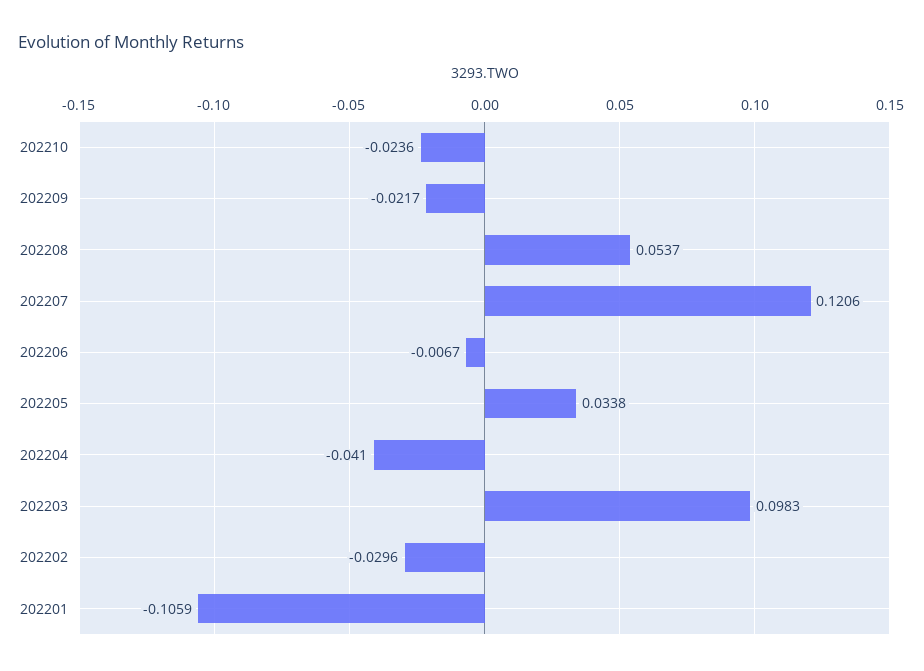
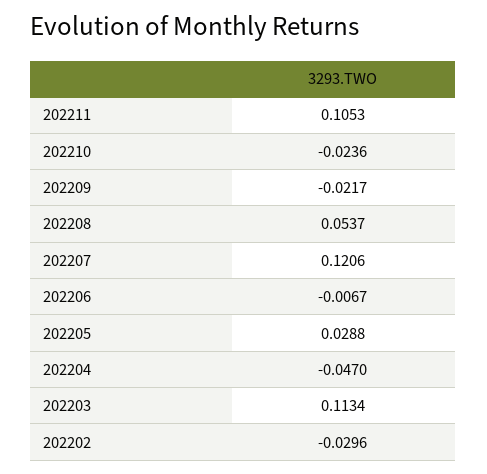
202205: 0.0338 -> 0.0288
202204: -0.041 -> -0.047
202203: 0.0983 -> 0.1134
202201: -0.1059 -> none
202211: none -> 0.1053

